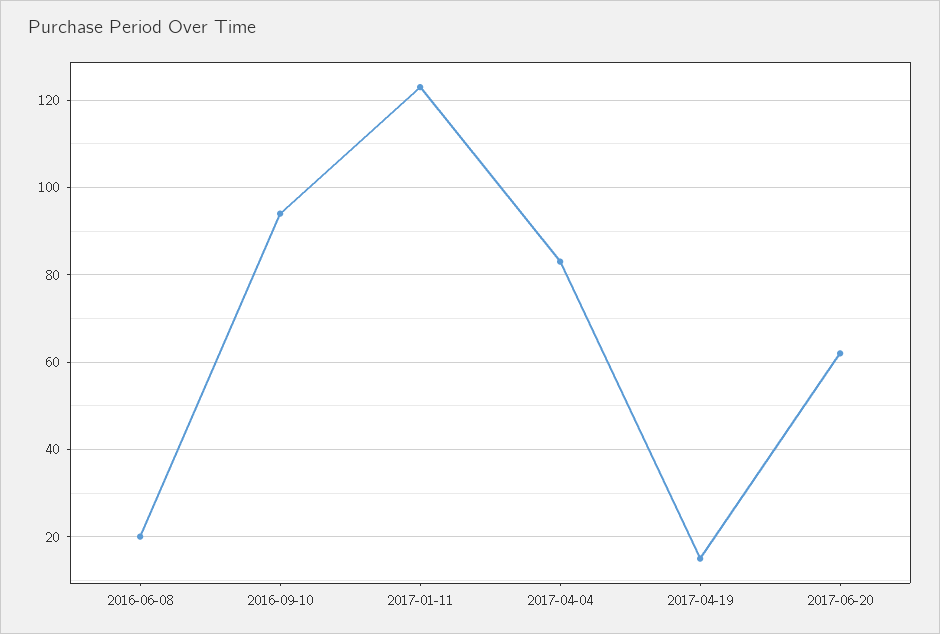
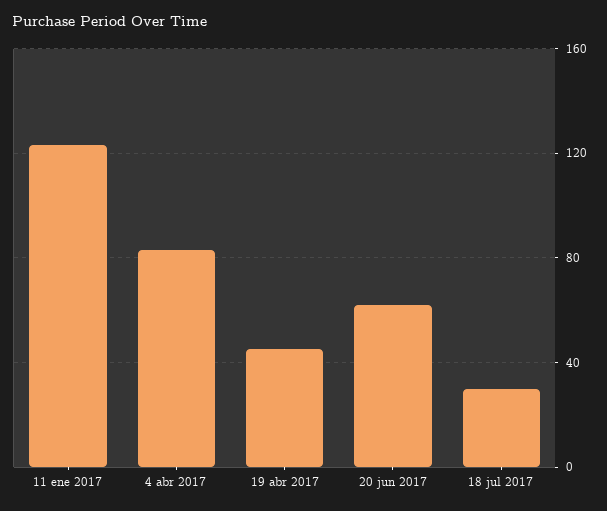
2016-06-08: 20 -> none
2016-09-10: 95 -> none
2017-04-19: 15 -> 45
18 jul 2017: none -> 30

